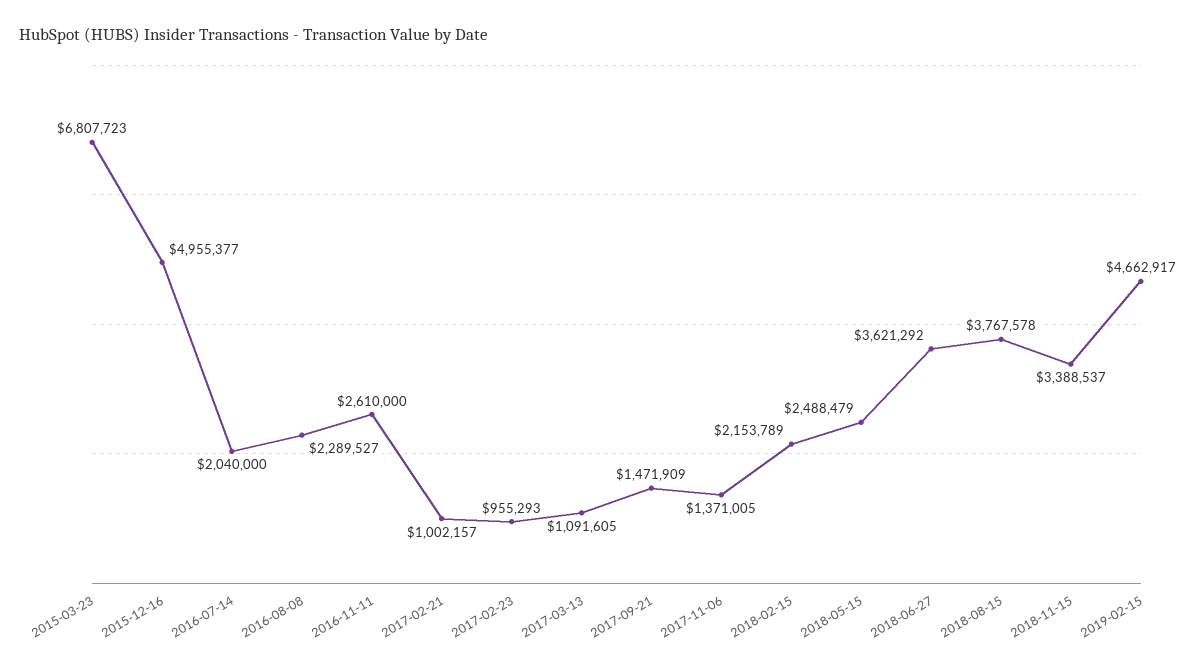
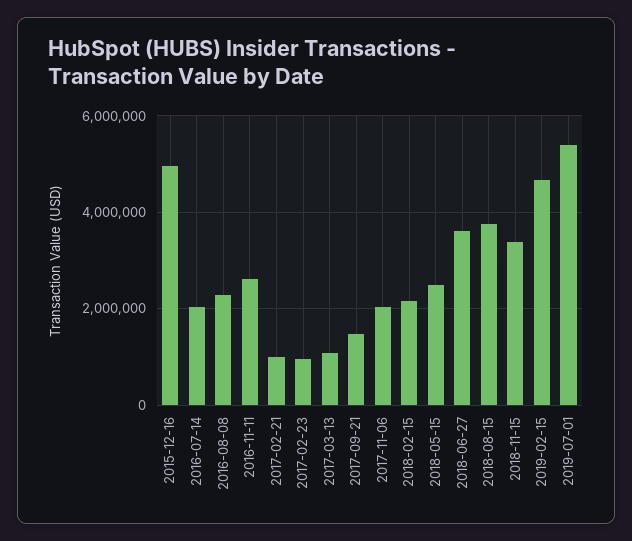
2015-03-23: 6807723 -> none
2017-11-06: 1371005 -> 2000000
2019-07-01: none -> 5400000

